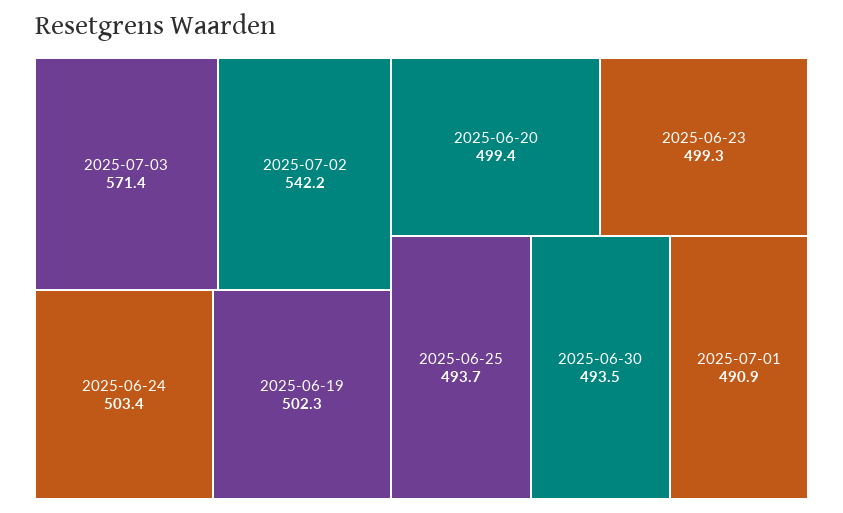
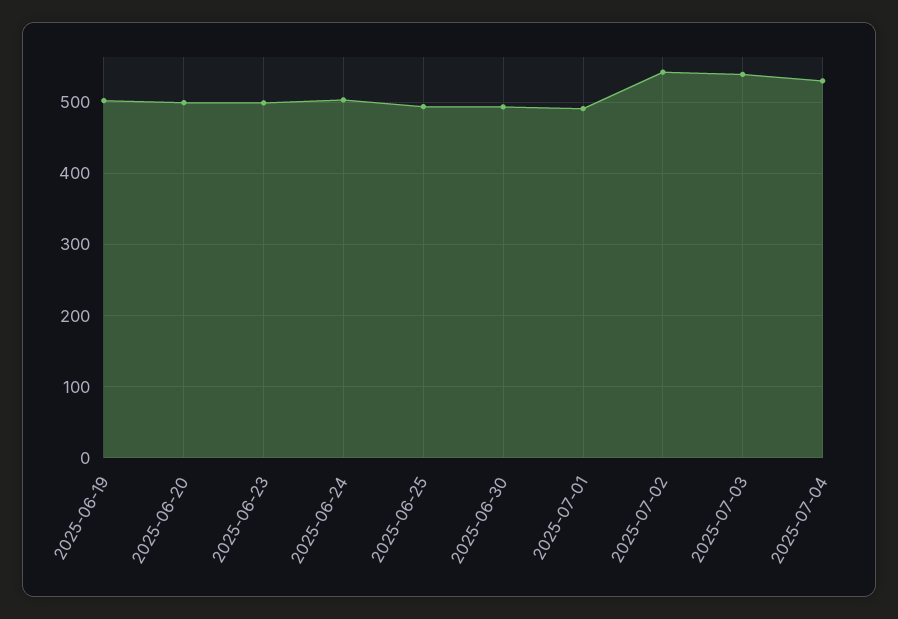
2025-07-03: 571.4 -> 540
2025-07-04: none -> 530

